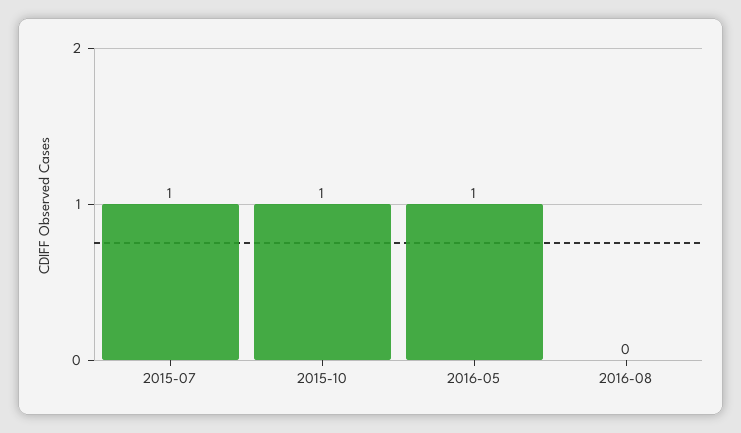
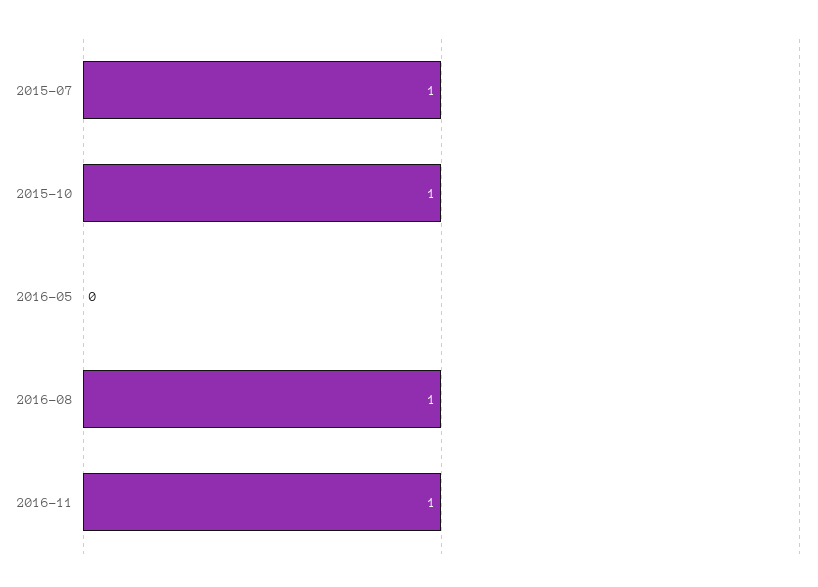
2016-05: 1 -> 0
2016-08: 0 -> 1
2016-11: none -> 1

